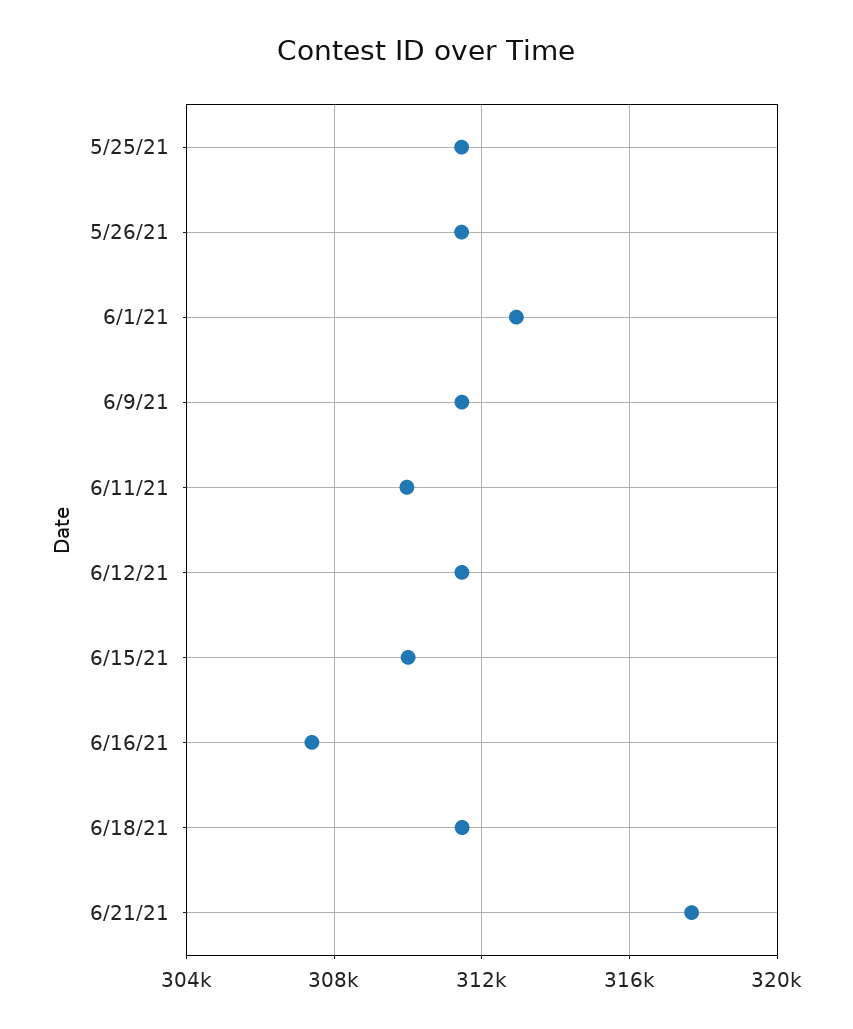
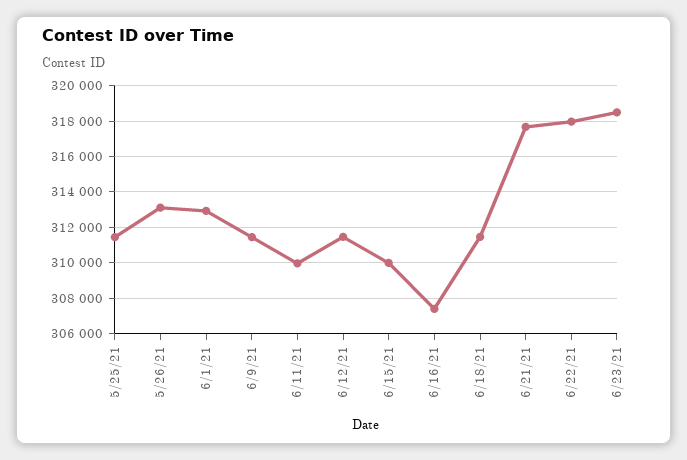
5/26/21: 311500 -> 313000
6/22/21: none -> 318000
6/23/21: none -> 318500

